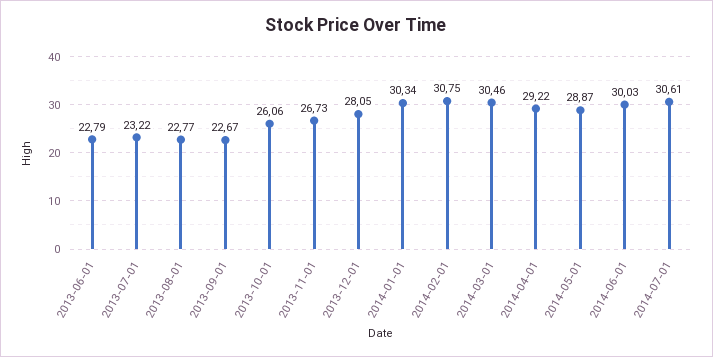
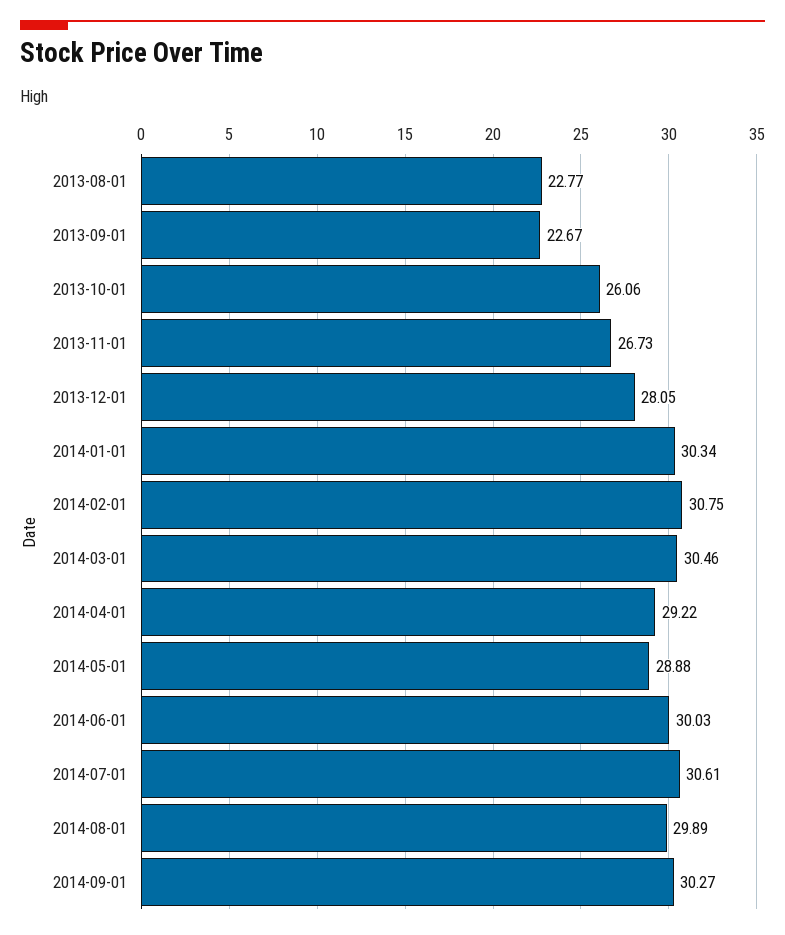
2013-06-01: 22.79 -> none
2013-07-01: 23.22 -> none
2014-05-01: 28.87 -> 28.88
2014-08-01: none -> 29.89
2014-09-01: none -> 30.27

